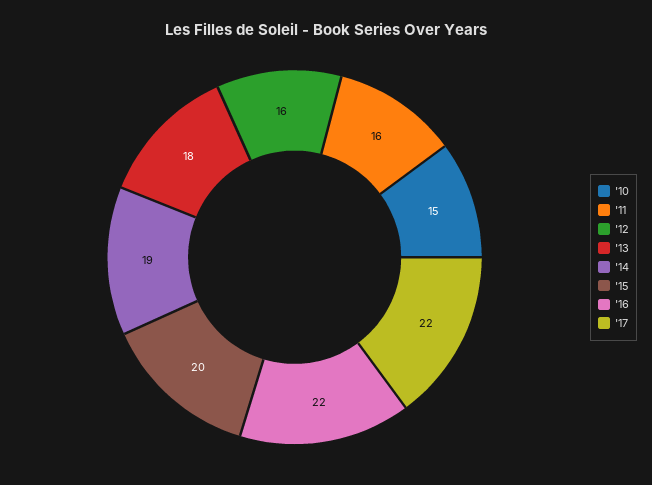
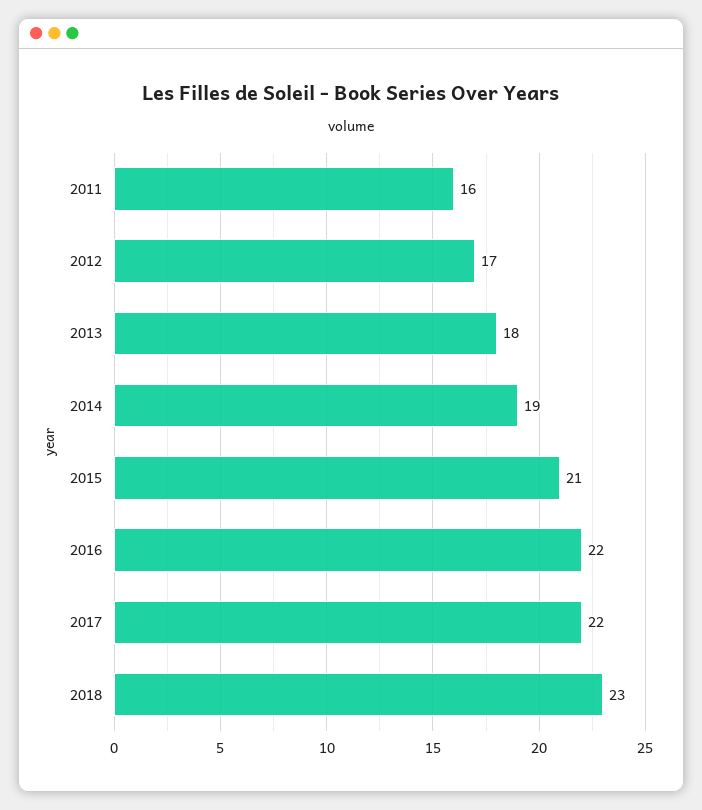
'10: 15 -> none
'12: 16 -> 17
'15: 20 -> 21
2018: none -> 23

